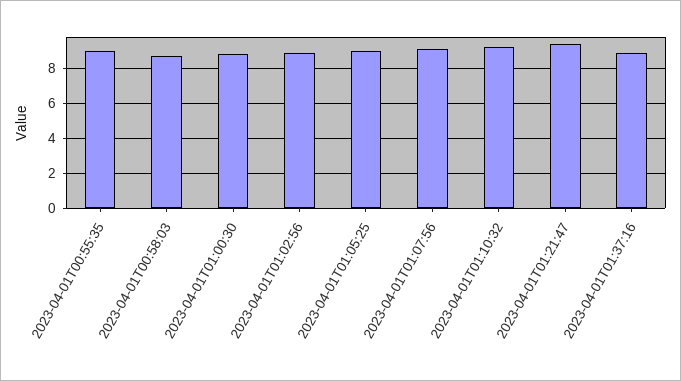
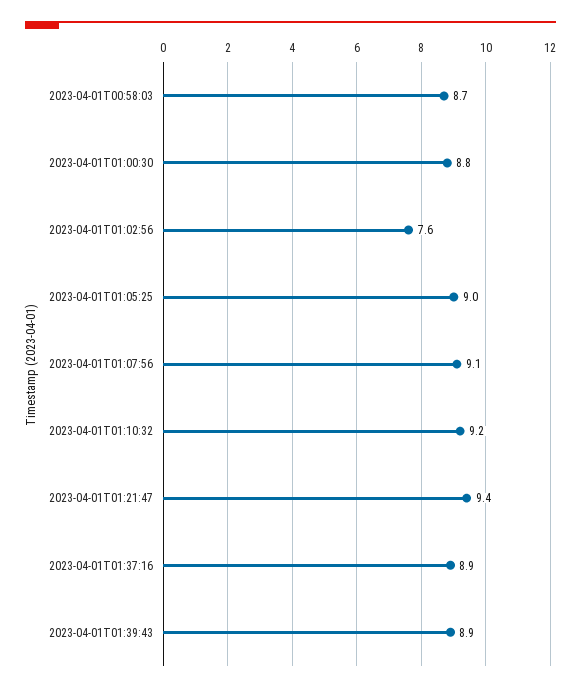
2023-04-01T00:55:35: 9 -> none
2023-04-01T01:02:56: 9 -> 7.6
2023-04-01T01:39:43: none -> 8.9

